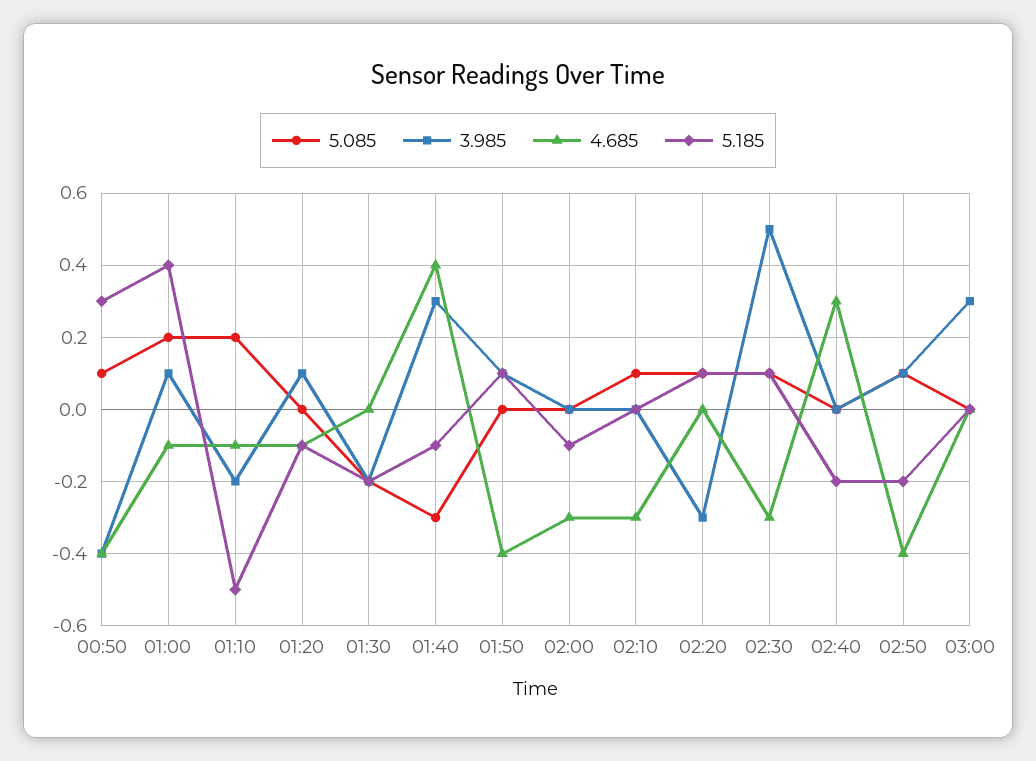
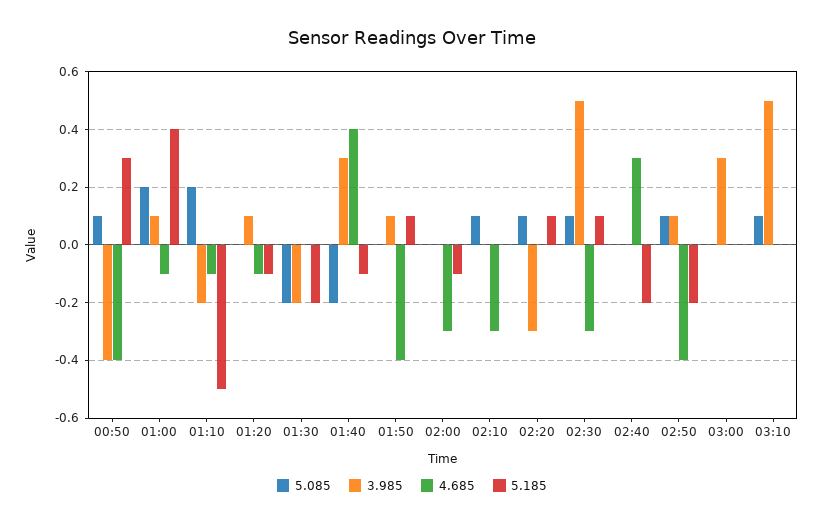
5.085, 01:40: -0.3 -> -0.2
5.085, 03:10: none -> 0.1
3.985, 03:10: none -> 0.5
4.685, 03:10: none -> 0
5.185, 03:10: none -> 0

